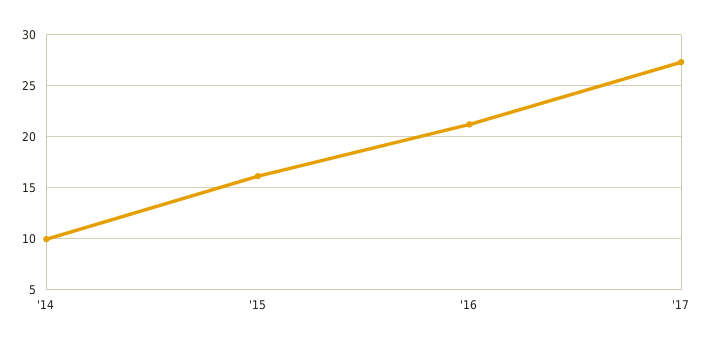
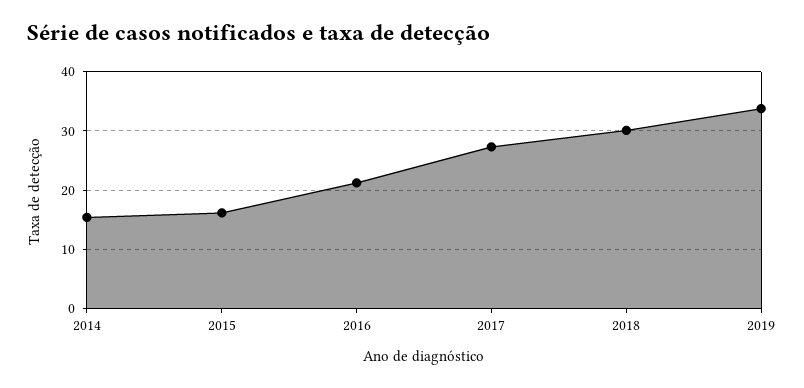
'14: 10 -> 16
2018: none -> 30
2019: none -> 34

